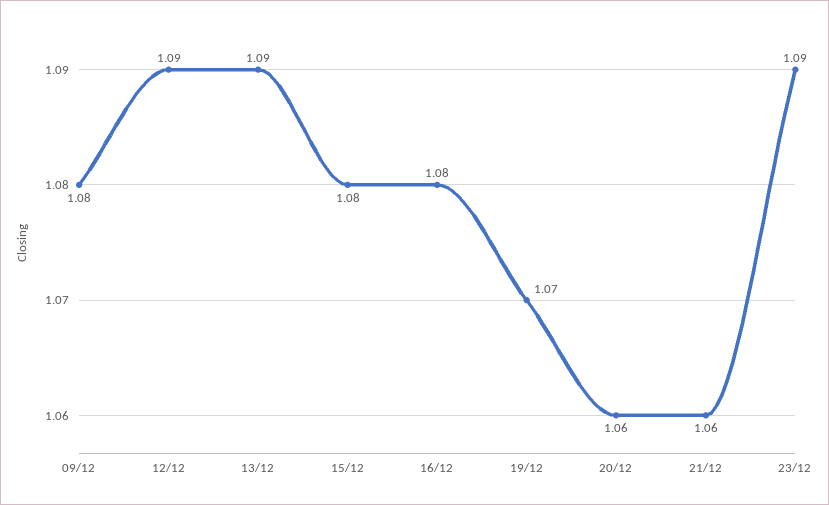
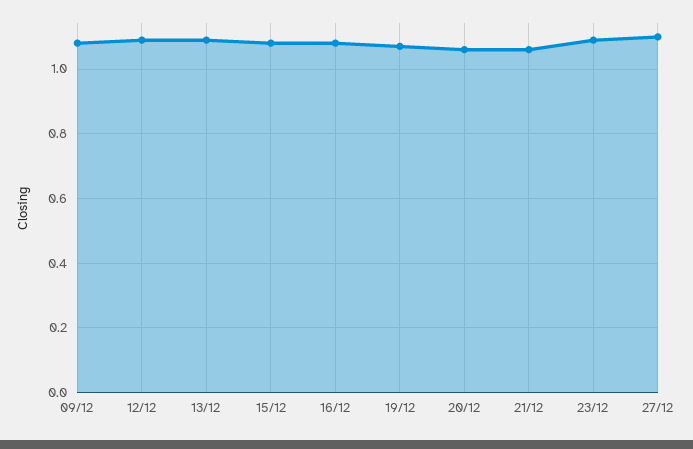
27/12: none -> 1.1

